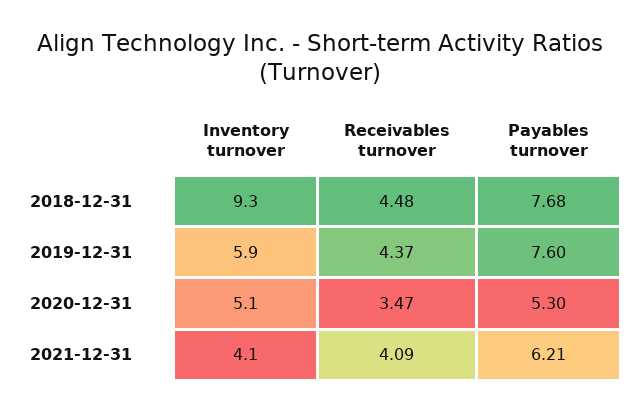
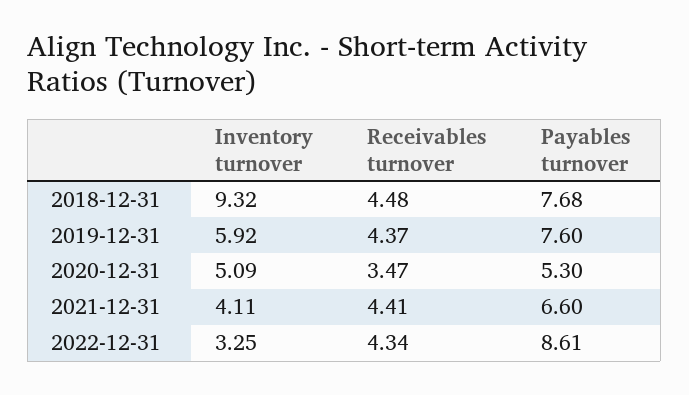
Receivables turnover, 2021-12-31: 4.09 -> 4.41
Payables turnover, 2021-12-31: 6.21 -> 6.6
Inventory turnover, 2022-12-31: none -> 3.25
Receivables turnover, 2022-12-31: none -> 4.34
Payables turnover, 2022-12-31: none -> 8.61

